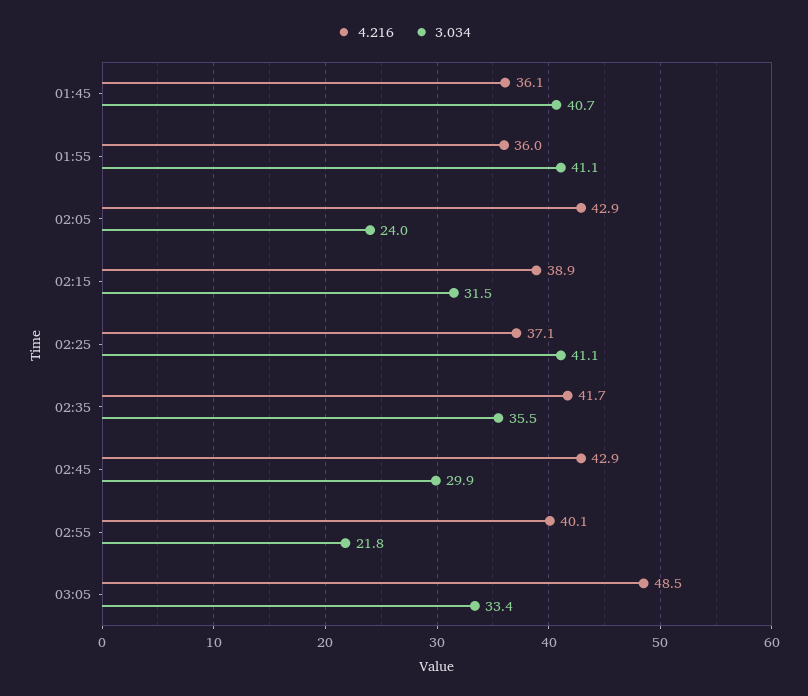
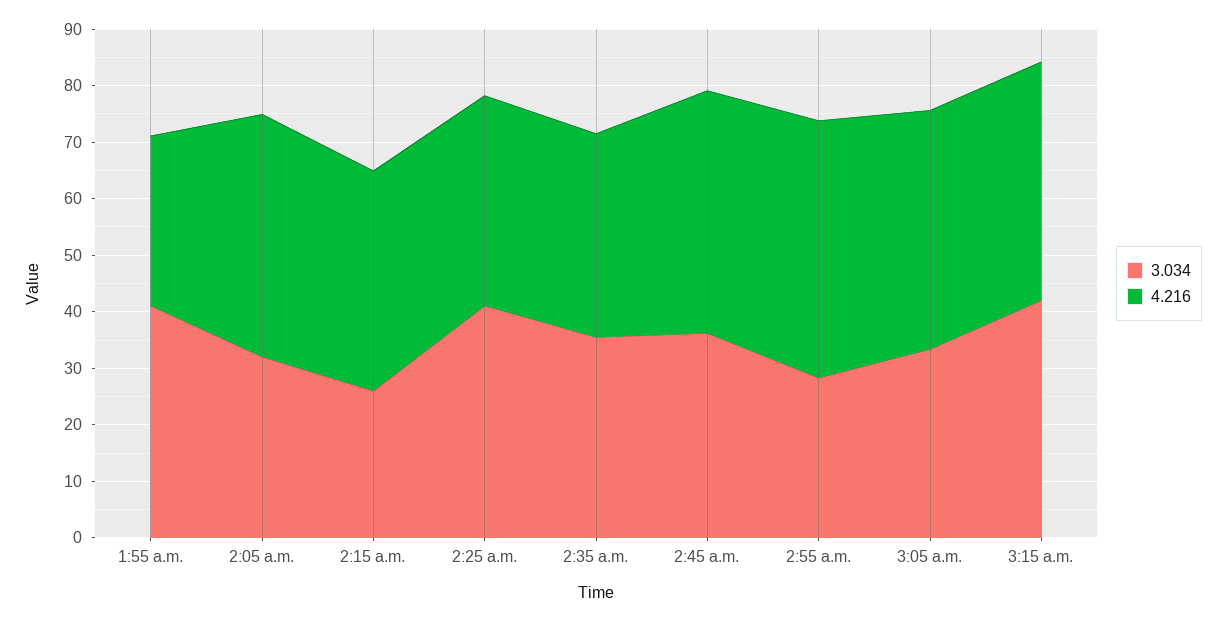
4.216, 01:45: 36.1 -> none
3.034, 01:45: 40.7 -> none
4.216, 01:55: 36 -> 30
3.034, 02:05: 24 -> 32
3.034, 02:15: 31.5 -> 26
4.216, 02:35: 41.7 -> 36
3.034, 02:45: 29.9 -> 36
4.216, 02:55: 40.1 -> 46
3.034, 02:55: 21.8 -> 28
4.216, 03:05: 48.5 -> 42
3.034, 3:15 a.m.: none -> 42
4.216, 3:15 a.m.: none -> 42

